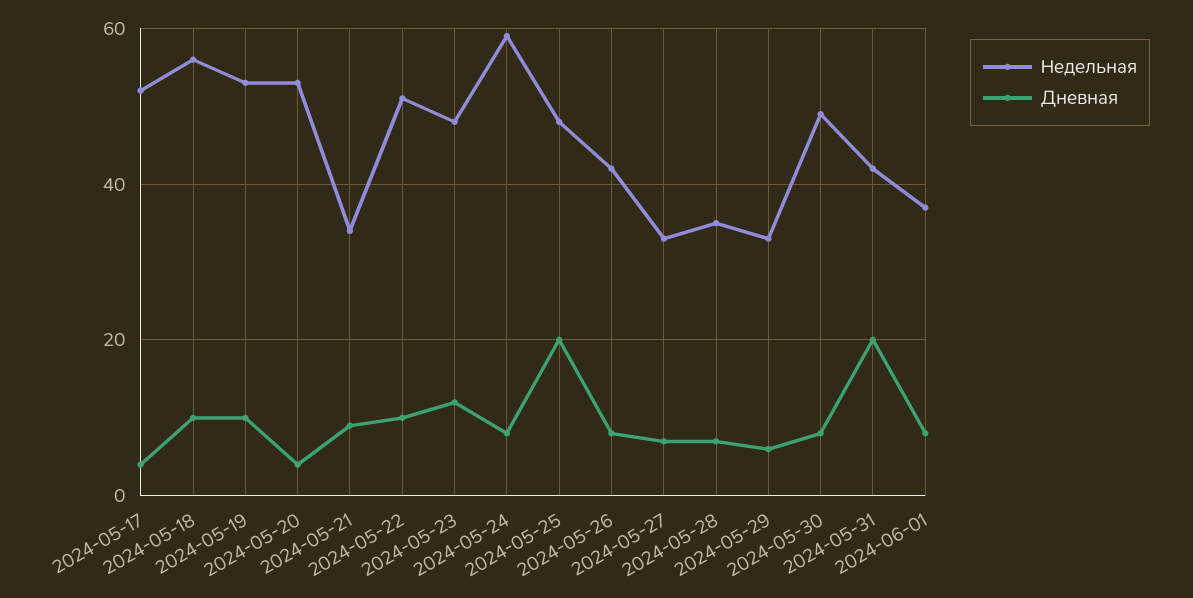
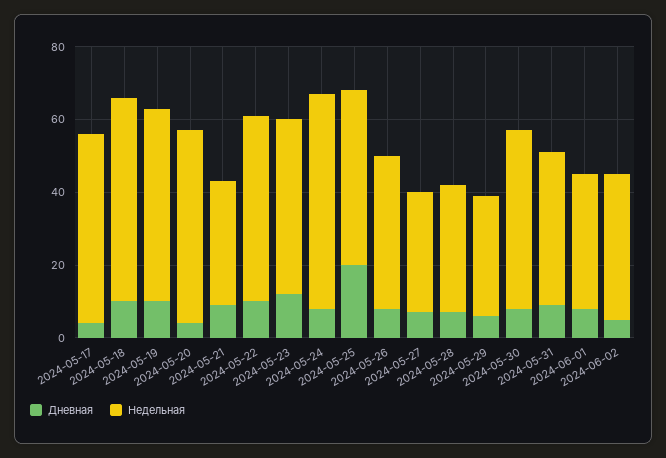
Дневная, 2024-05-31: 20 -> 10
Дневная, 2024-06-02: none -> 5
Недельная, 2024-06-02: none -> 40

